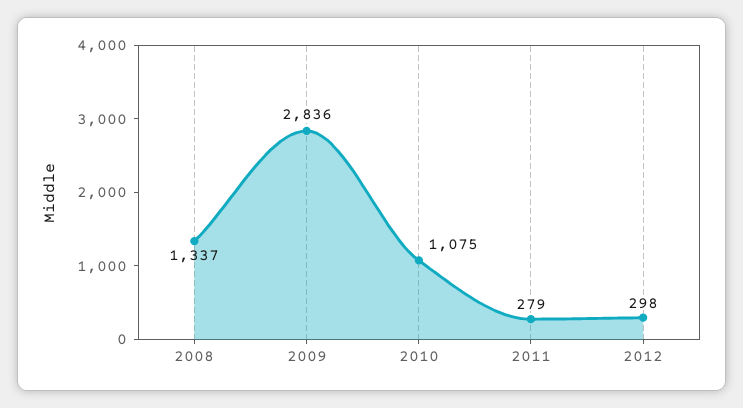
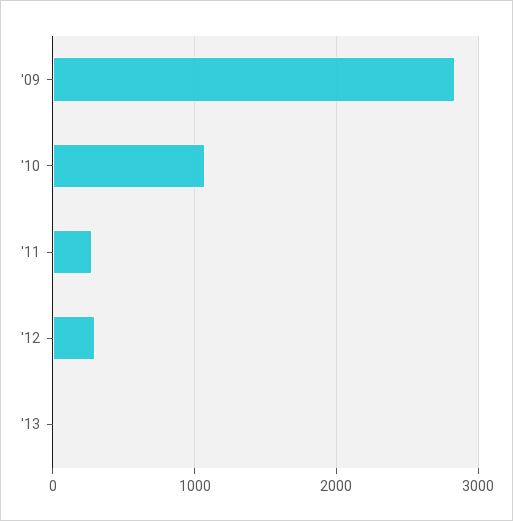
2008: 1337 -> none
'13: none -> 0

